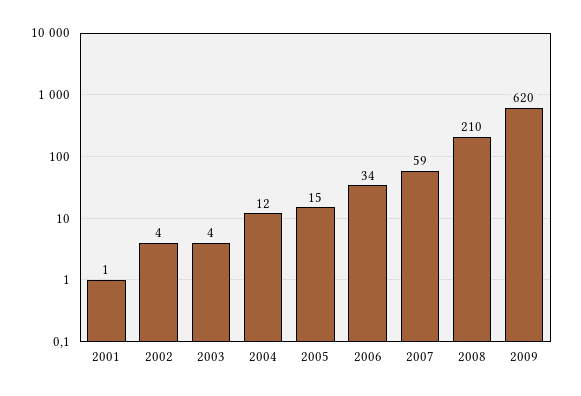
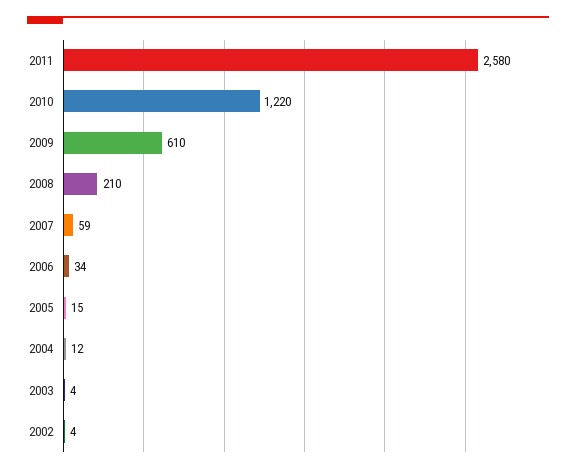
2001: 1 -> none
2009: 620 -> 610
2011: none -> 2580
2010: none -> 1220

